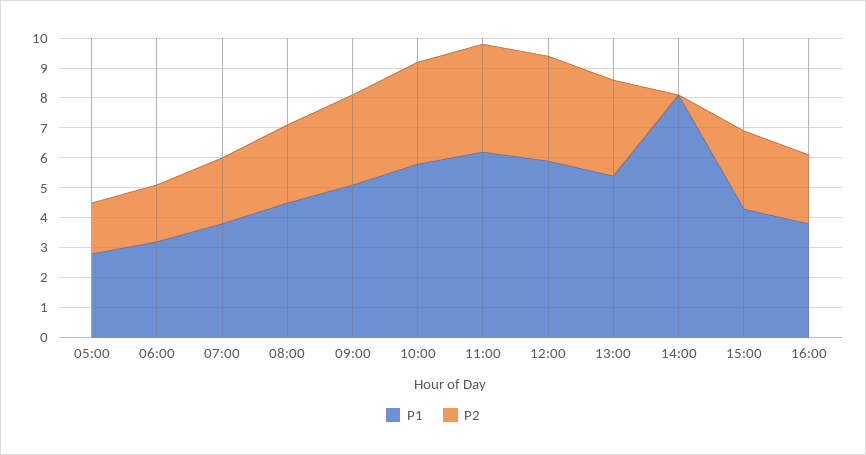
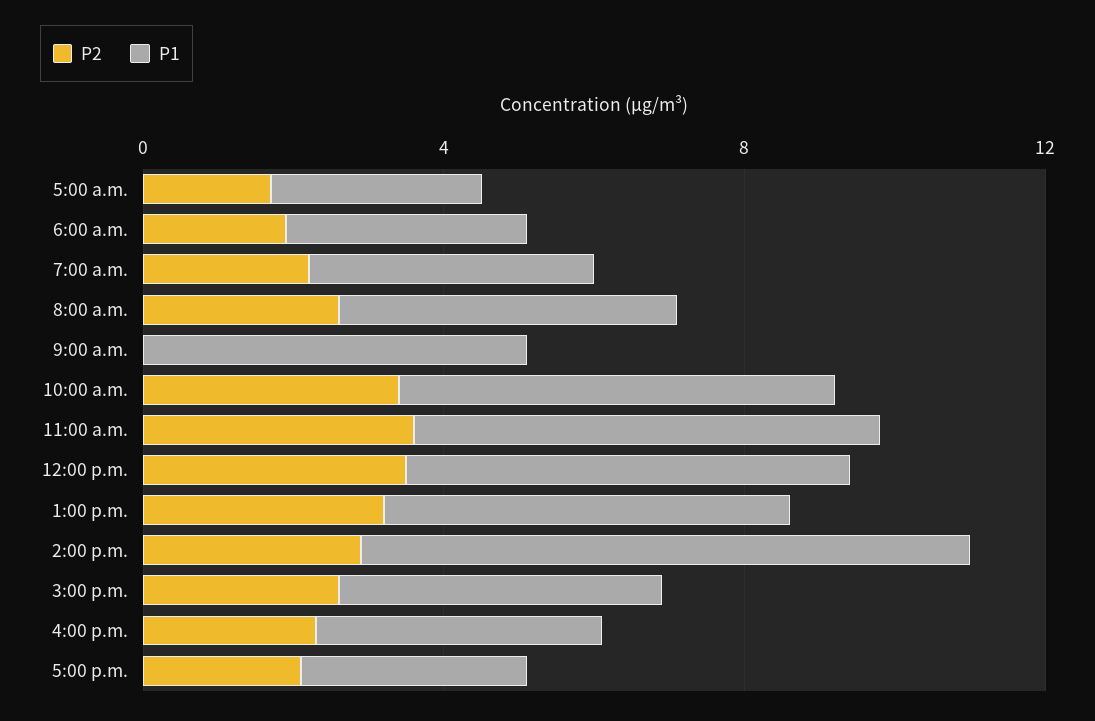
P2, 09:00: 3 -> 0
P2, 14:00: 0 -> 3
P2, 5:00 p.m.: none -> 2
P1, 5:00 p.m.: none -> 3

